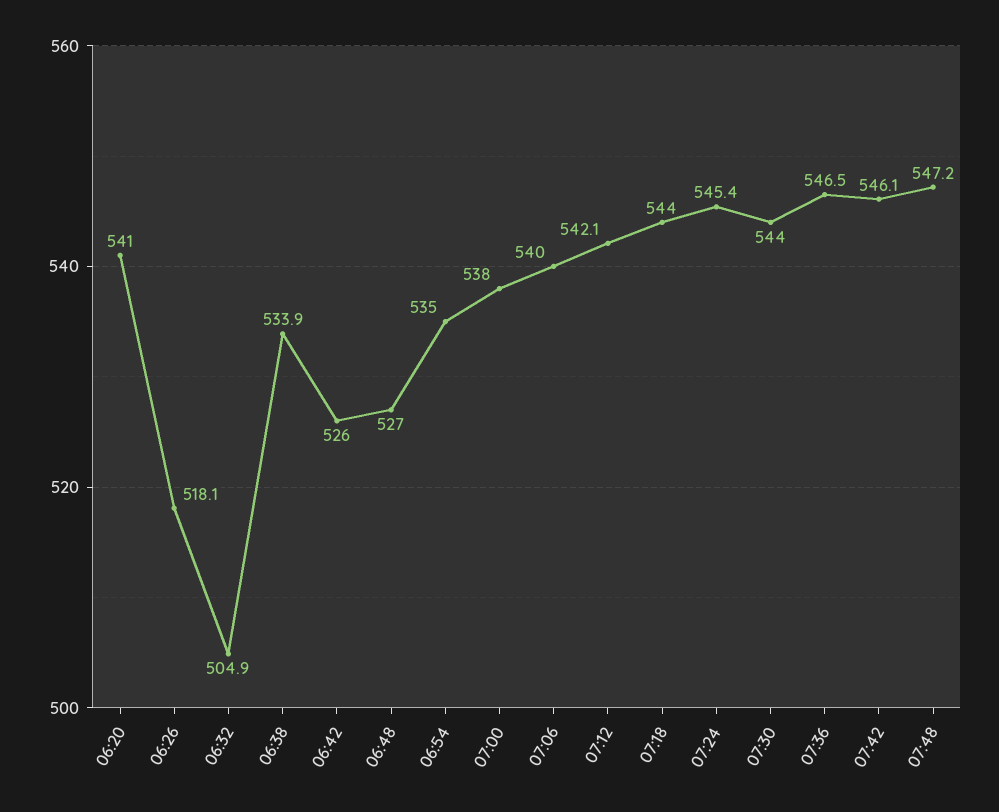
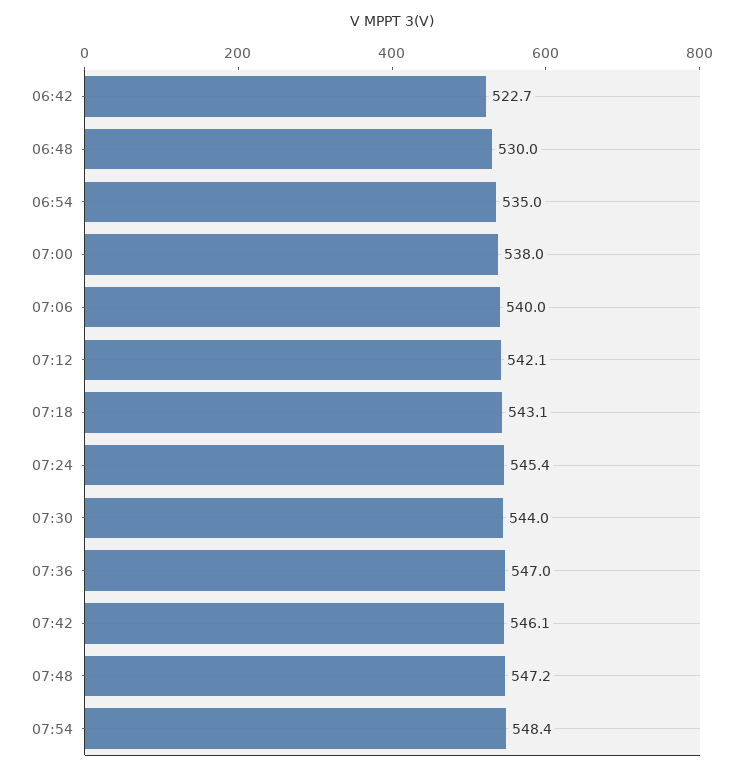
06:20: 541 -> none
06:26: 518.1 -> none
06:32: 504.9 -> none
06:38: 533.9 -> none
06:42: 526 -> 522.7
06:48: 527 -> 530
07:18: 544 -> 543.1
07:36: 546.5 -> 547
07:54: none -> 548.4

